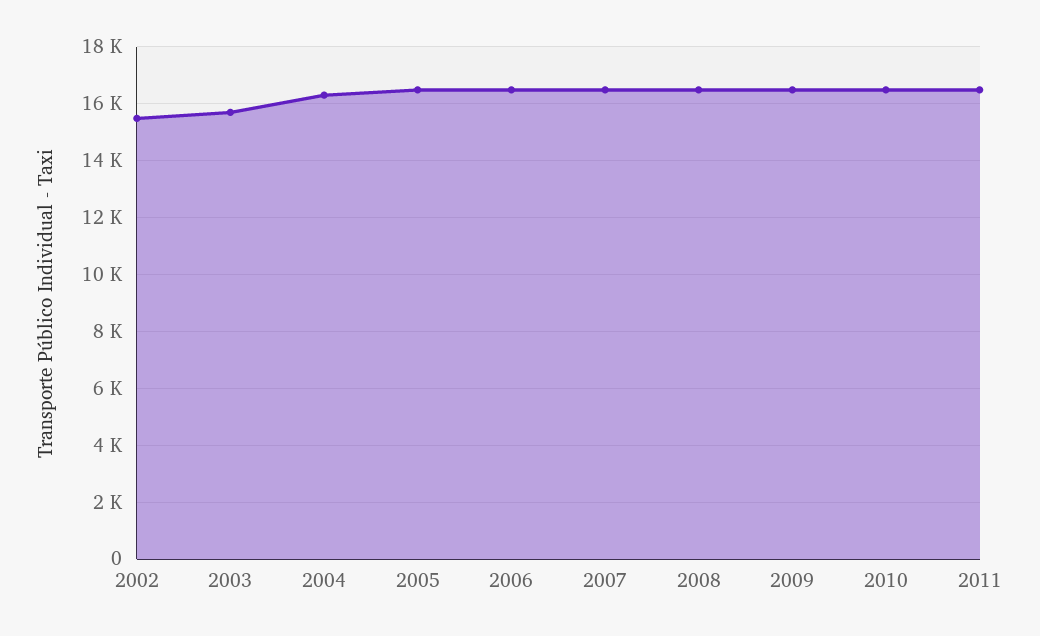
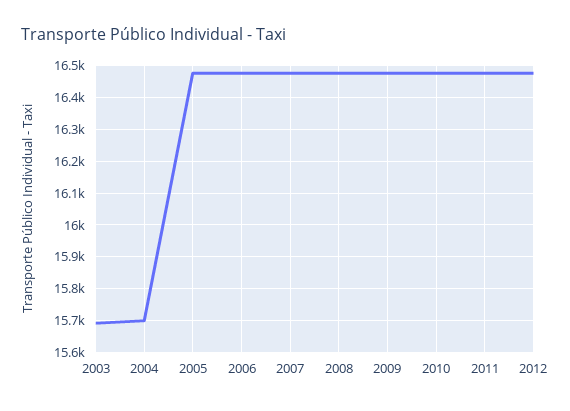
2002: 15500 -> none
2004: 16250 -> 15700
2012: none -> 16480

